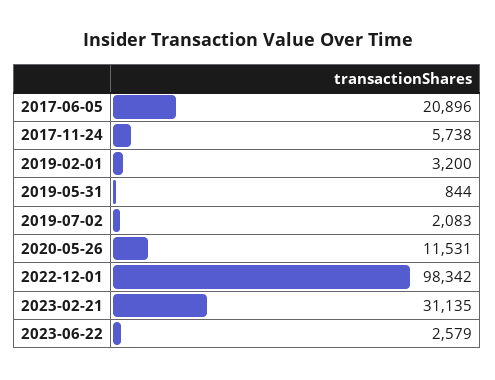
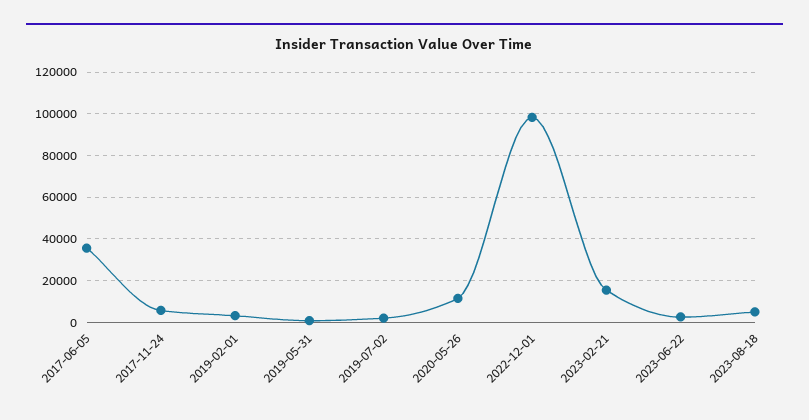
2017-06-05: 20896 -> 35000
2023-02-21: 31135 -> 15000
2023-08-18: none -> 5000

